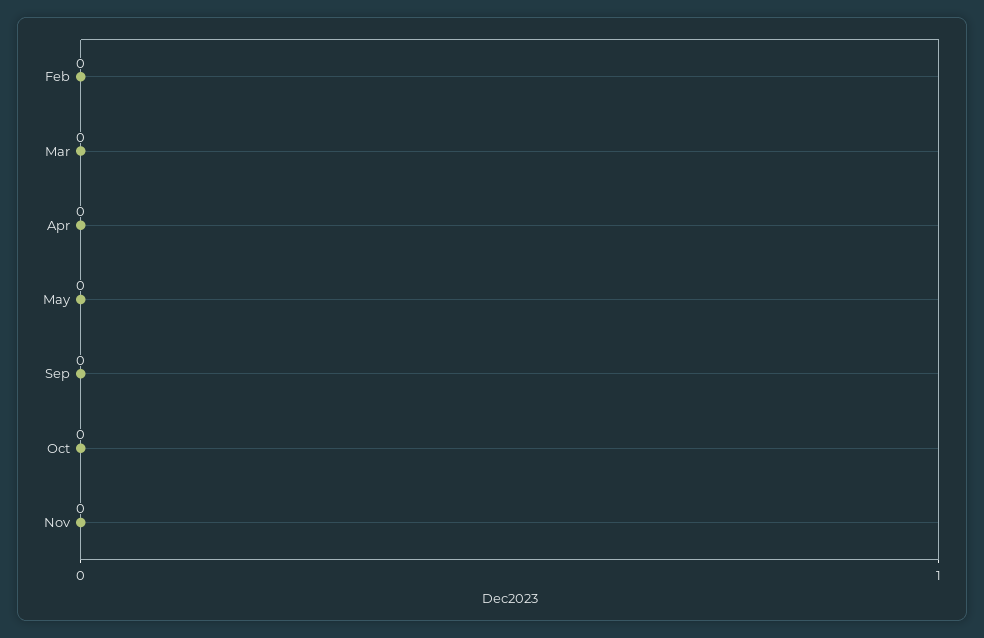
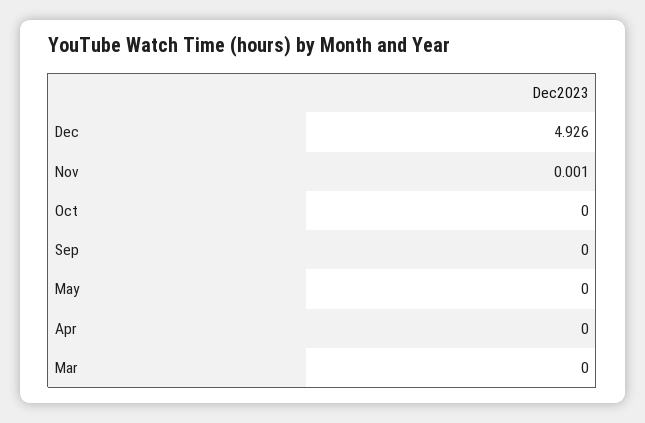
Feb: 0 -> none
Nov: 0 -> 0.001
Dec: none -> 4.926

